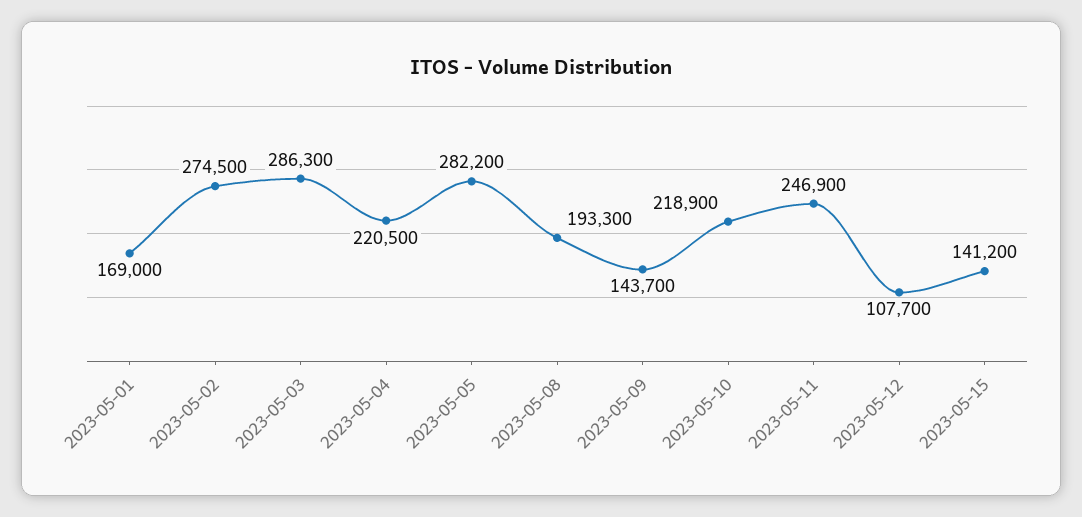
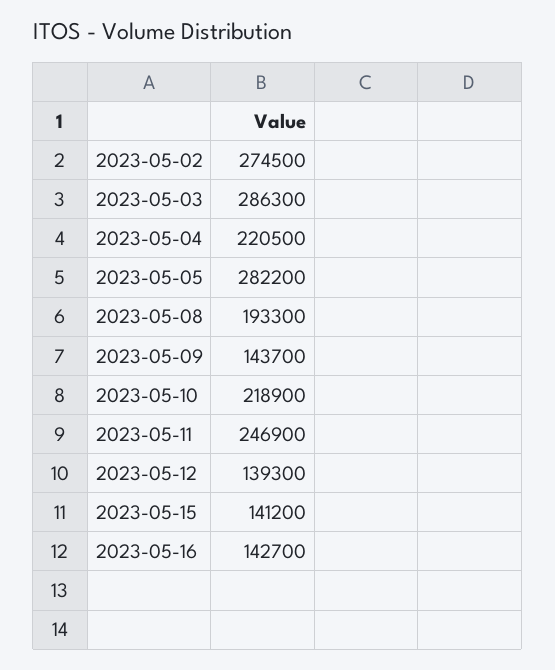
2023-05-01: 169000 -> none
2023-05-12: 107700 -> 139300
2023-05-16: none -> 142700

